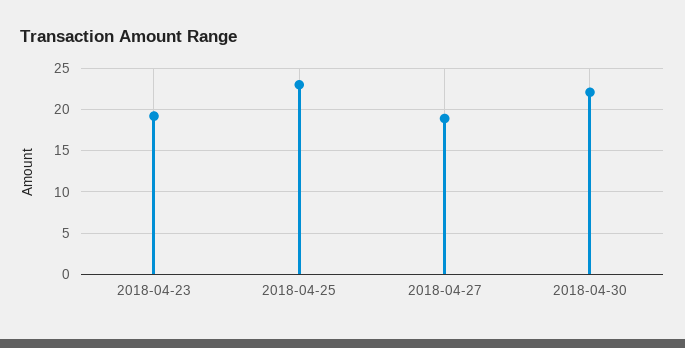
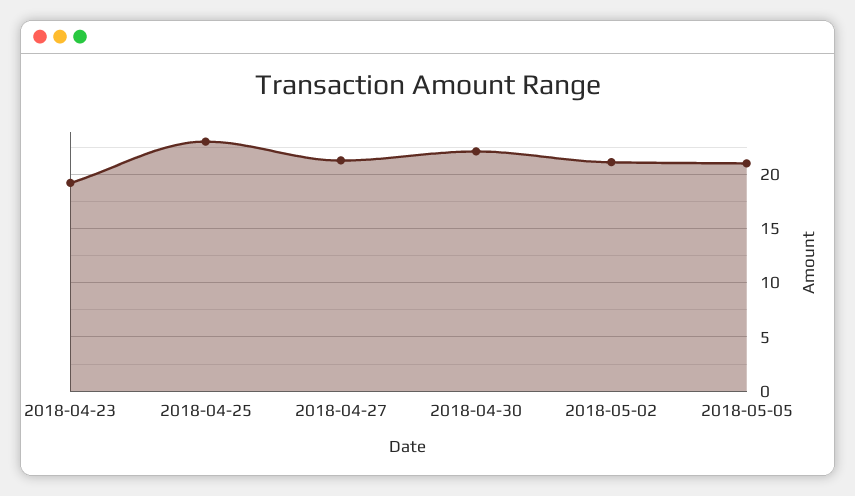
2018-04-27: 19 -> 21
2018-05-02: none -> 21
2018-05-05: none -> 21

